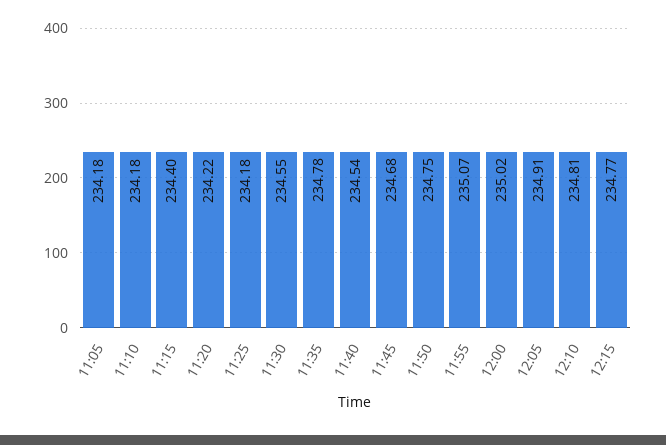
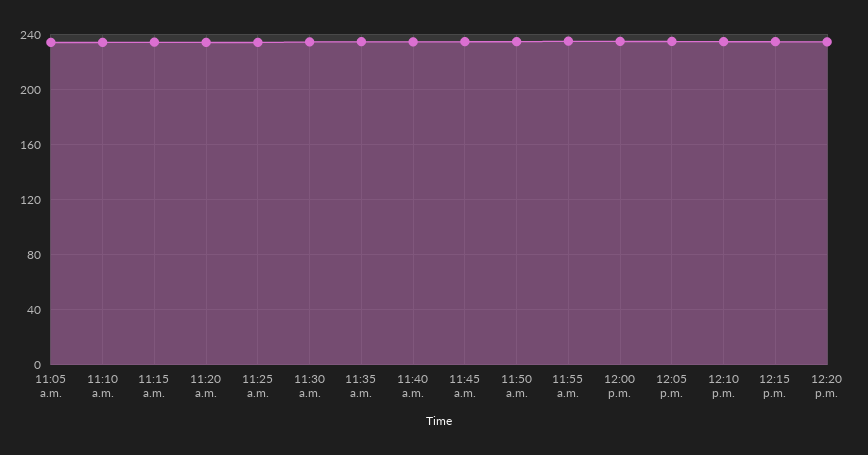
12:20 p.m.: none -> 235

